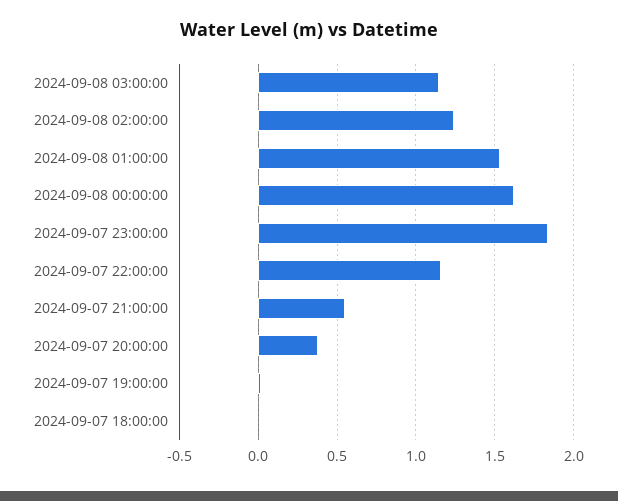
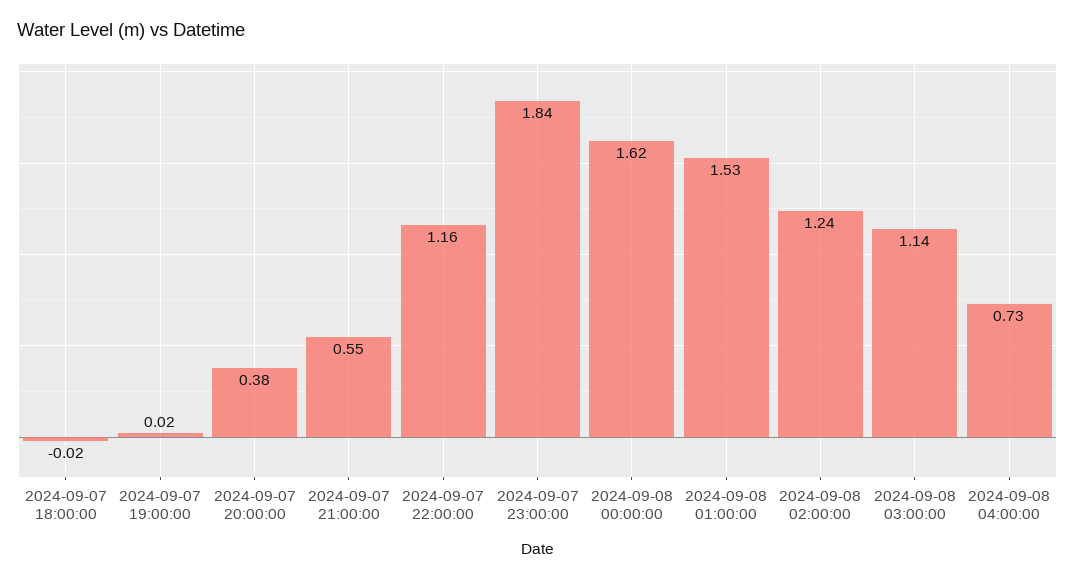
2024-09-08 04:00:00: none -> 0.73

